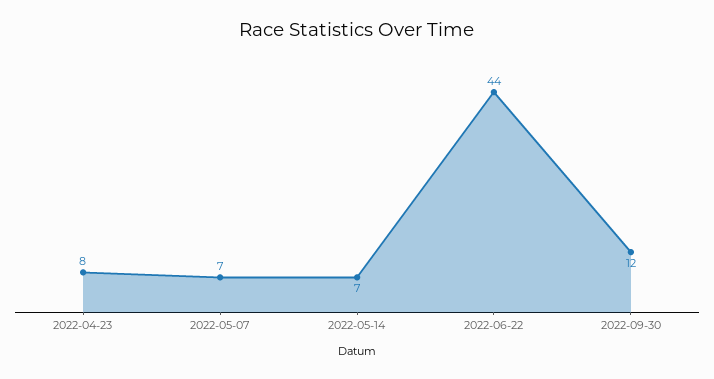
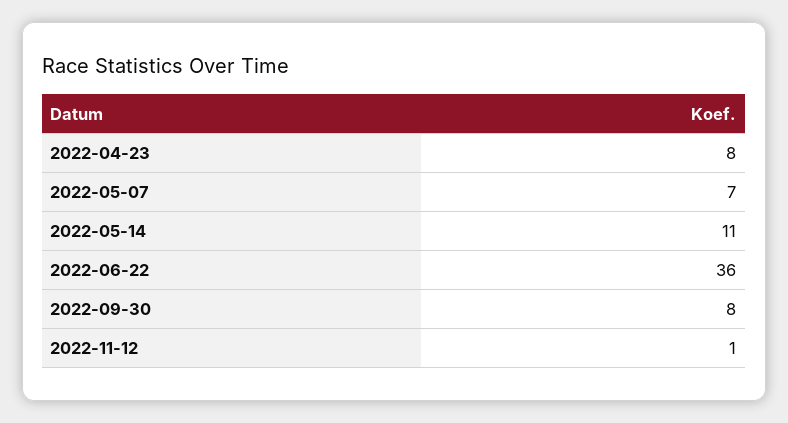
2022-05-14: 7 -> 11
2022-06-22: 44 -> 36
2022-09-30: 12 -> 8
2022-11-12: none -> 1

